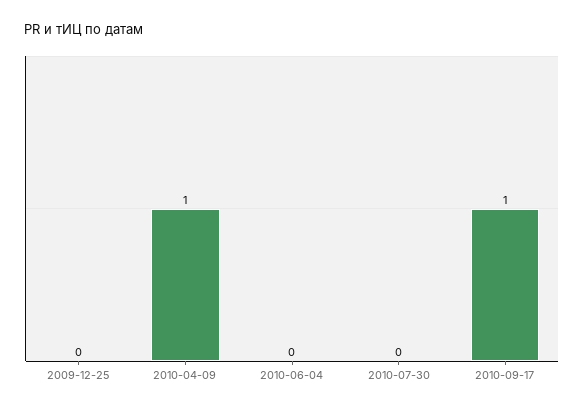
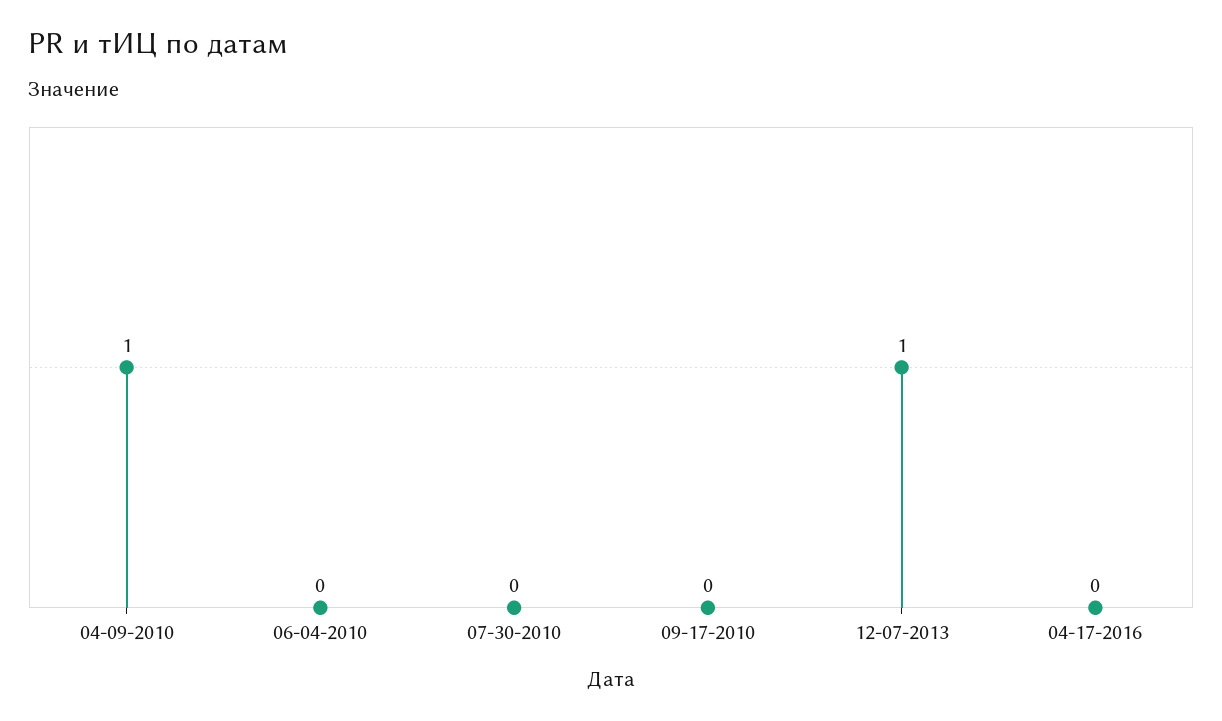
2009-12-25: 0 -> none
2010-09-17: 1 -> 0
12-07-2013: none -> 1
04-17-2016: none -> 0

